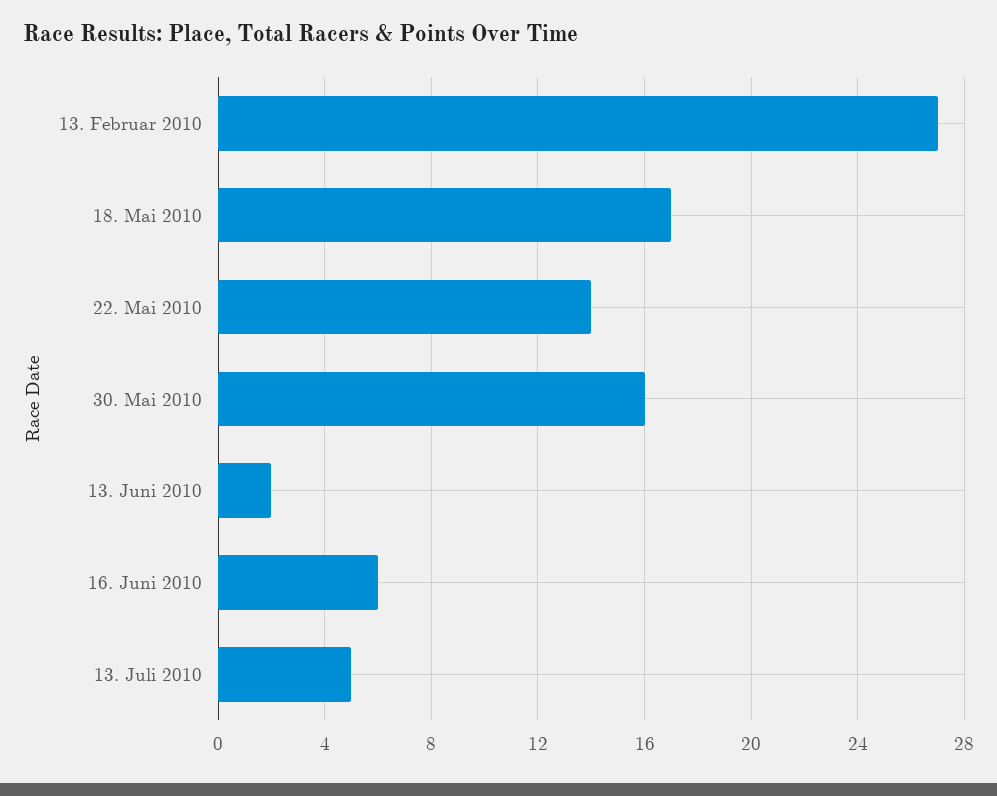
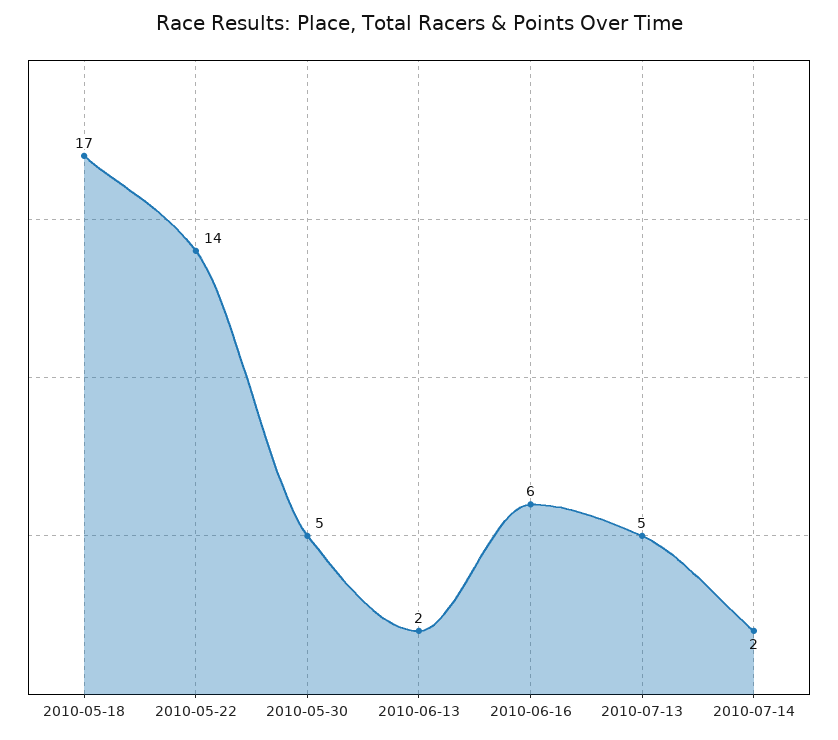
13. Februar 2010: 27 -> none
30. Mai 2010: 16 -> 5
2010-07-14: none -> 2

